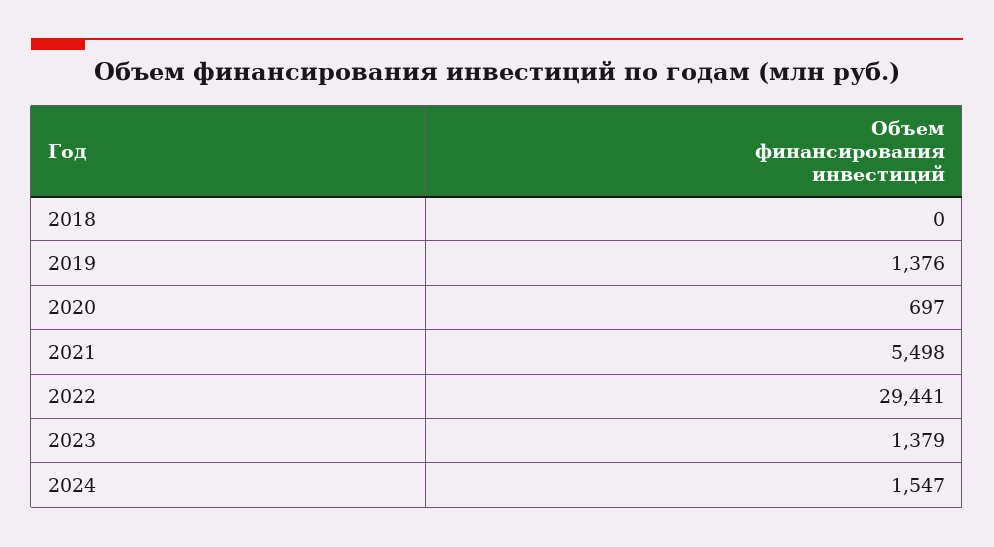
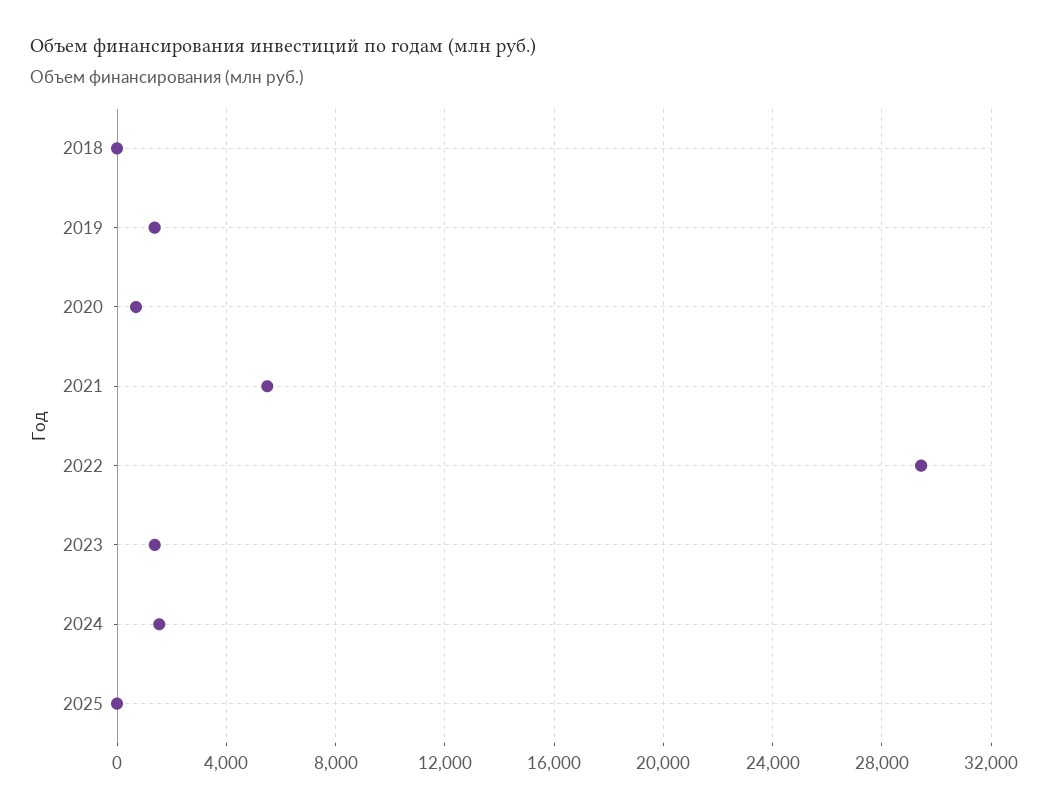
2025: none -> 0

